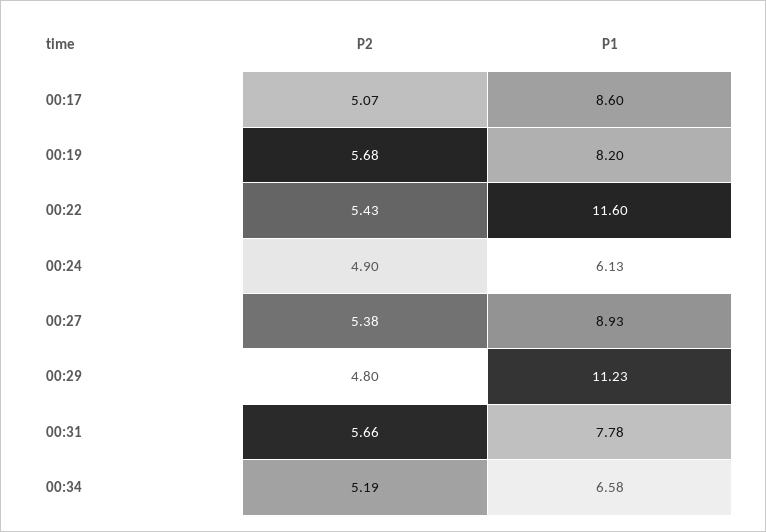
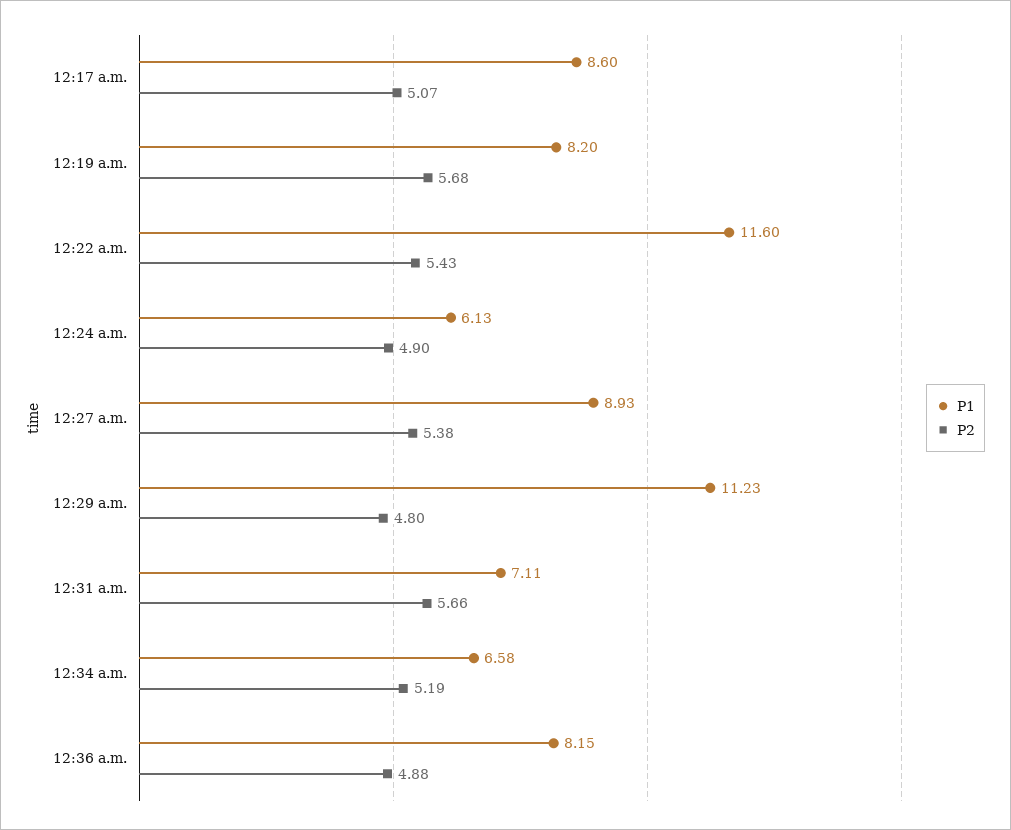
P1, 00:31: 7.78 -> 7.11
P1, 12:36 a.m.: none -> 8.15
P2, 12:36 a.m.: none -> 4.88

